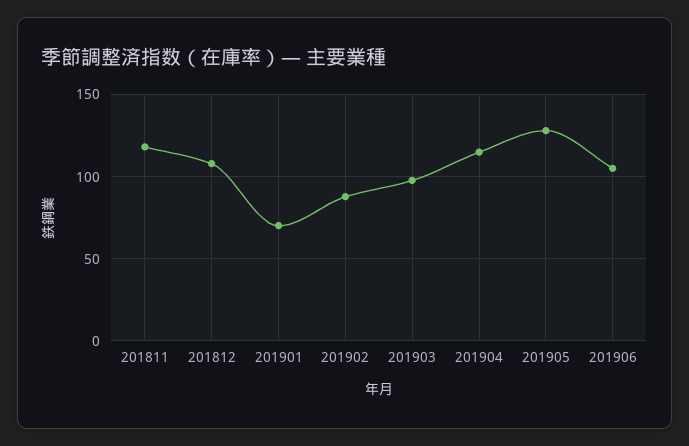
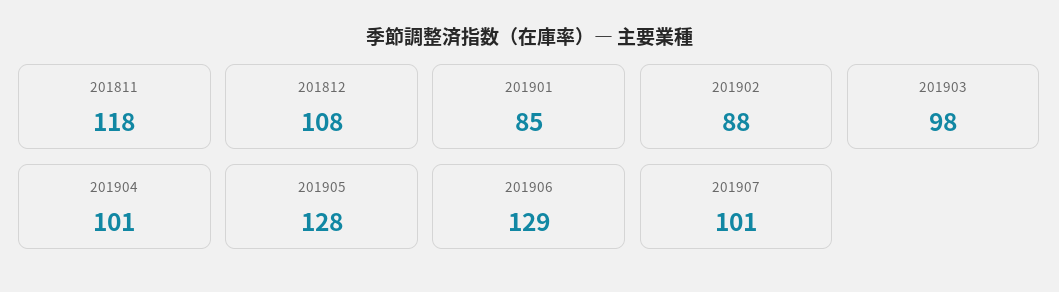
201901: 70 -> 85
201904: 115 -> 101
201906: 105 -> 129
201907: none -> 101

